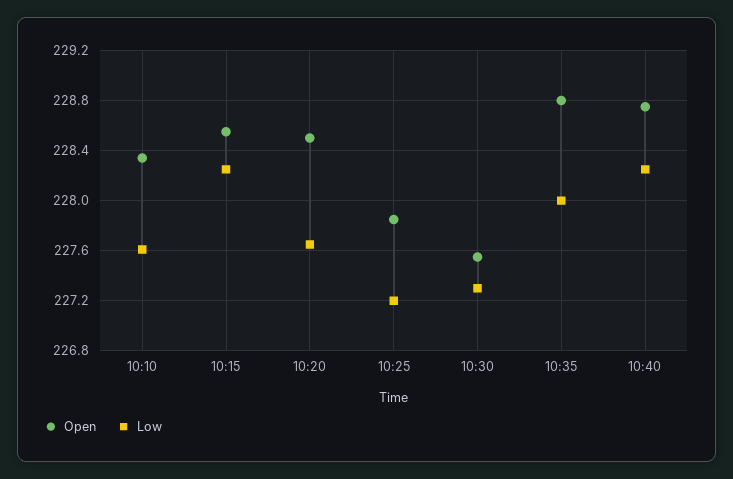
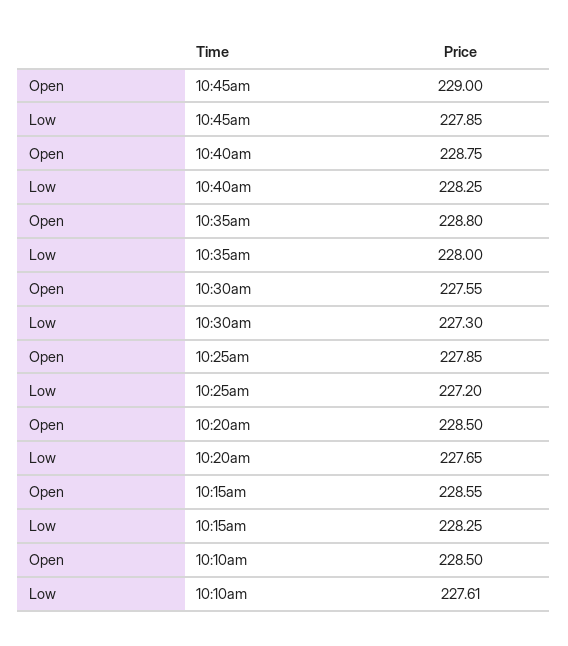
Open, 10:10: 228.35 -> 228.5
Open, 10:45am: none -> 229
Low, 10:45am: none -> 227.85

